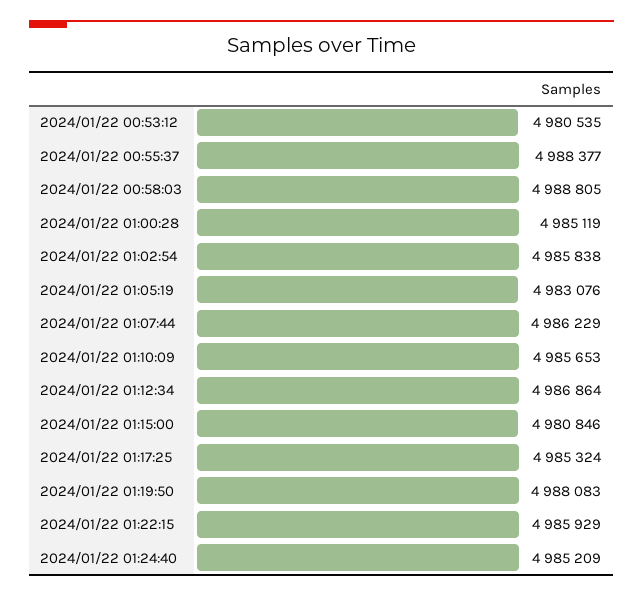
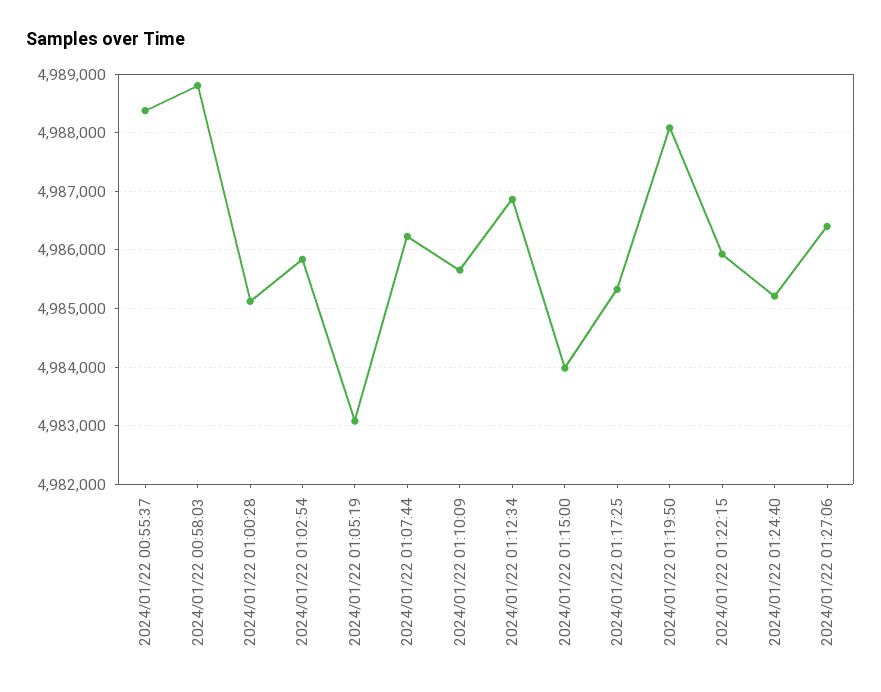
2024/01/22 00:53:12: 4980535 -> none
2024/01/22 01:15:00: 4980846 -> 4984000
2024/01/22 01:27:06: none -> 4986400

